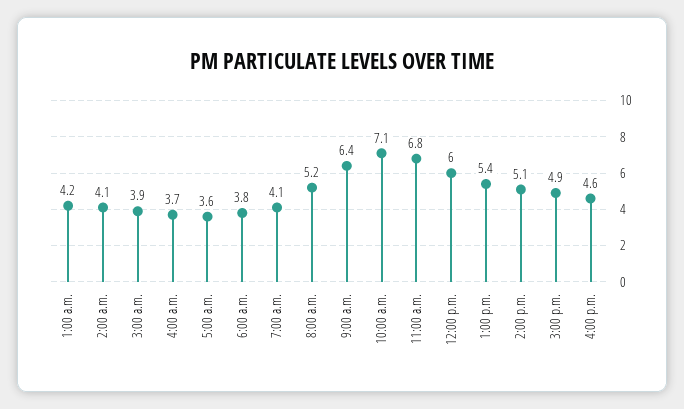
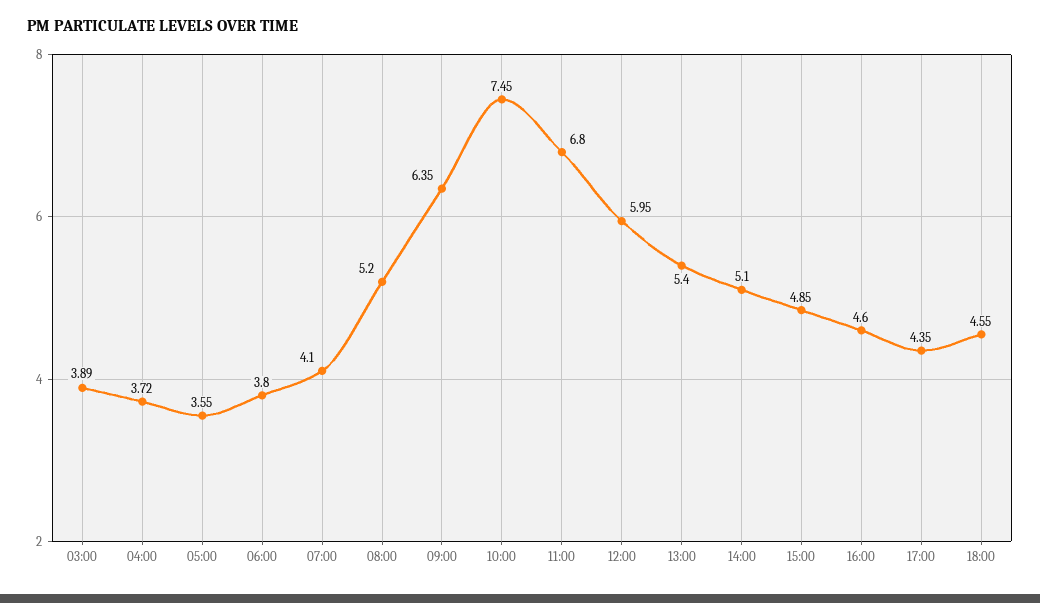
1:00 a.m.: 4.2 -> none
2:00 a.m.: 4.1 -> none
10:00 a.m.: 7.1 -> 7.45
17:00: none -> 4.35
18:00: none -> 4.55

